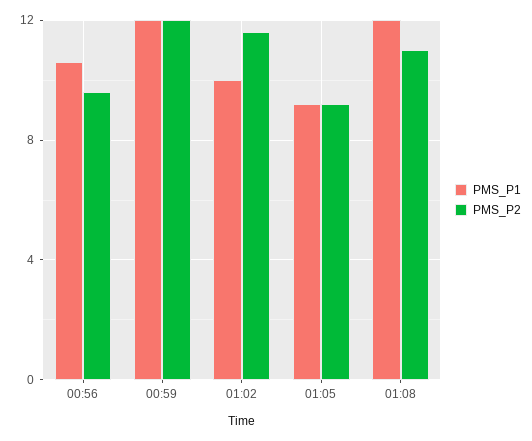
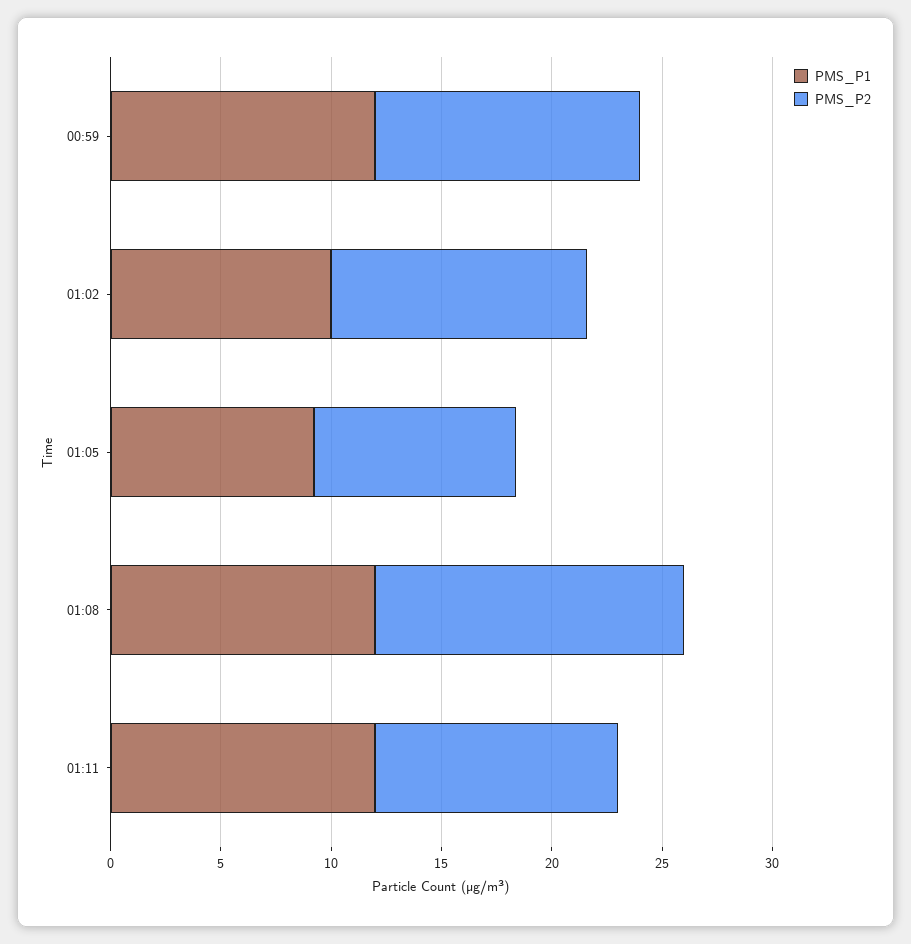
PMS_P1, 00:56: 10.5 -> none
PMS_P2, 00:56: 9.5 -> none
PMS_P2, 01:08: 11 -> 14
PMS_P1, 01:11: none -> 12
PMS_P2, 01:11: none -> 11

